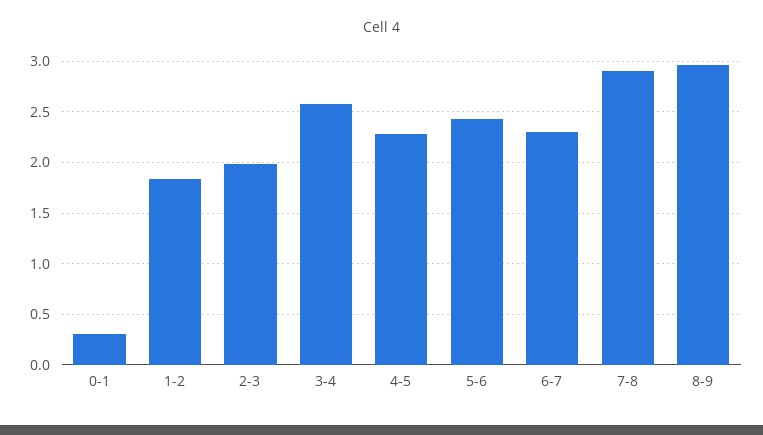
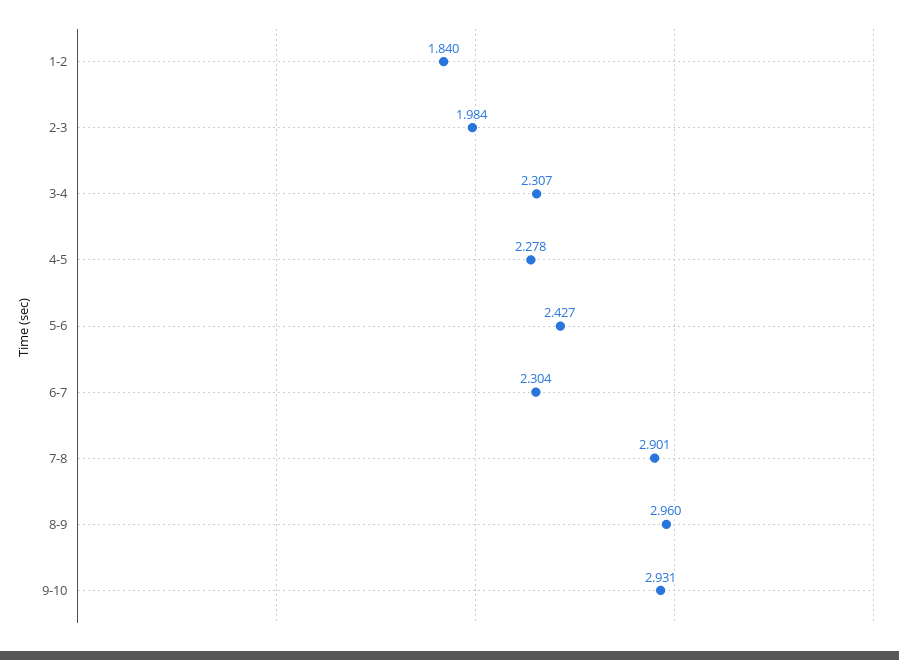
0-1: 0.3 -> none
3-4: 2.6 -> 2.307
9-10: none -> 2.931

